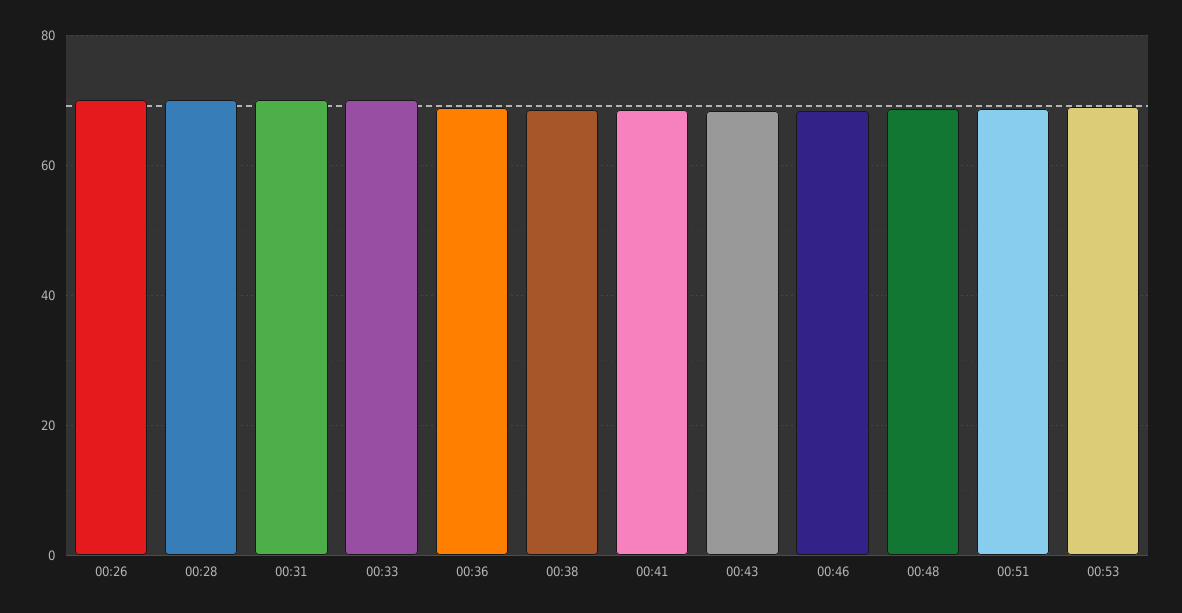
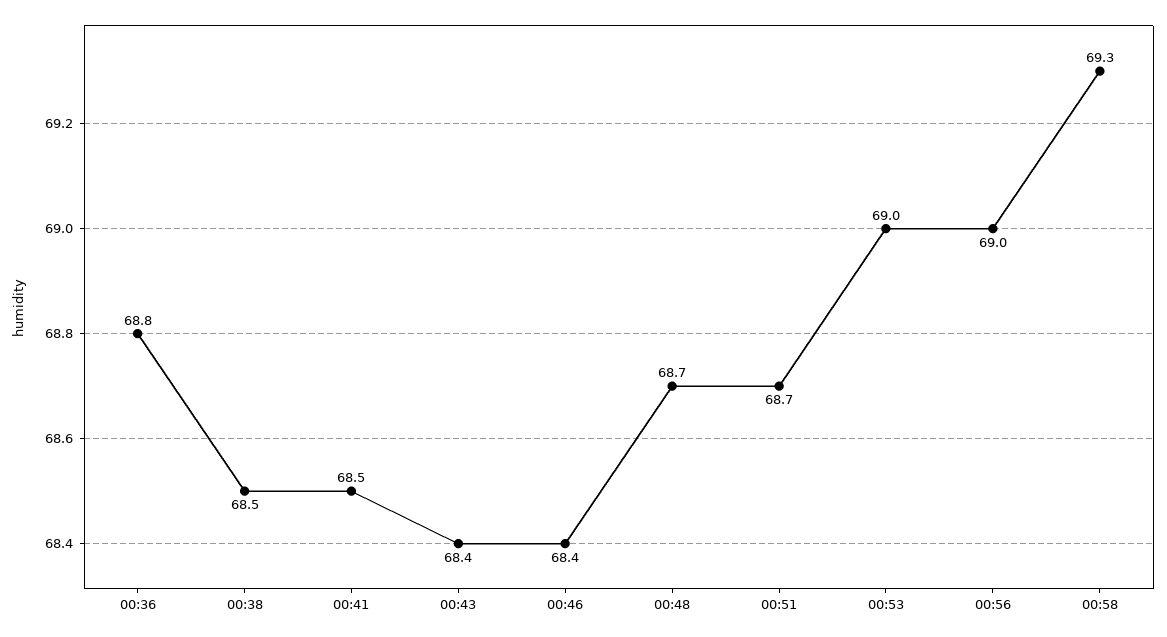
00:26: 70 -> none
00:28: 70 -> none
00:31: 70 -> none
00:33: 70 -> none
00:56: none -> 69
00:58: none -> 69.3

